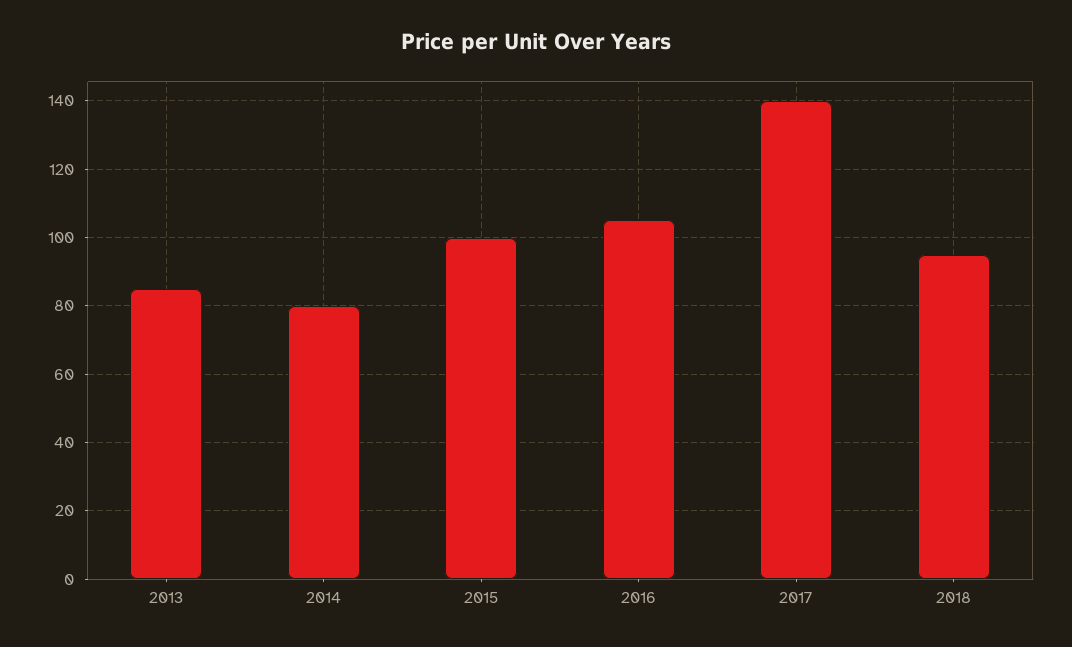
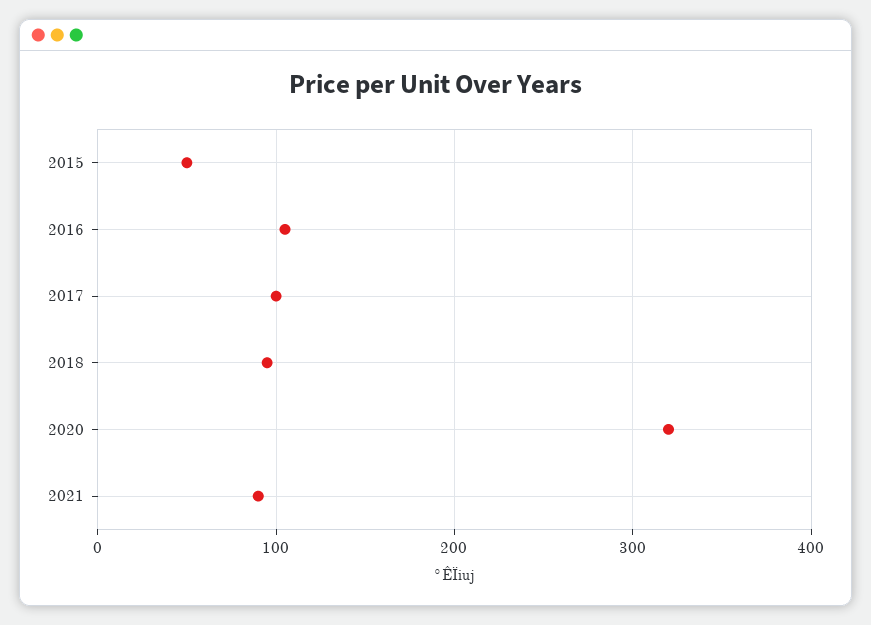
2013: 85 -> none
2014: 80 -> none
2015: 100 -> 50
2017: 140 -> 100
2020: none -> 320
2021: none -> 90

